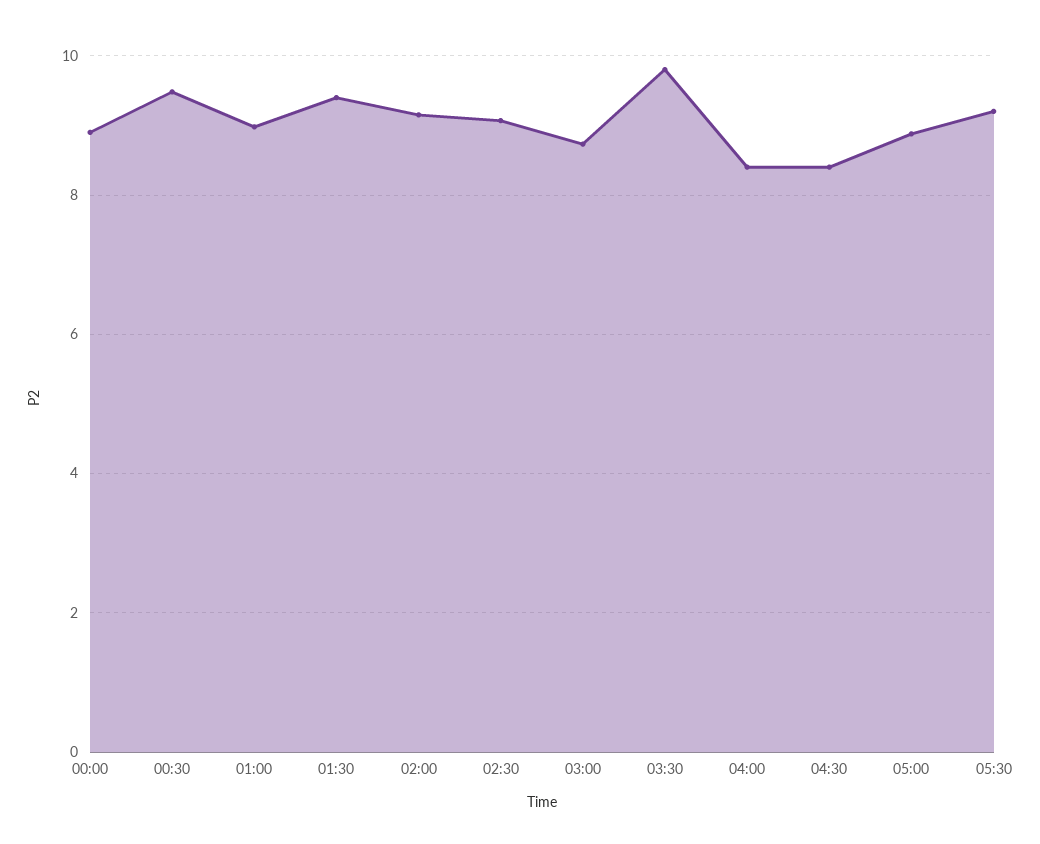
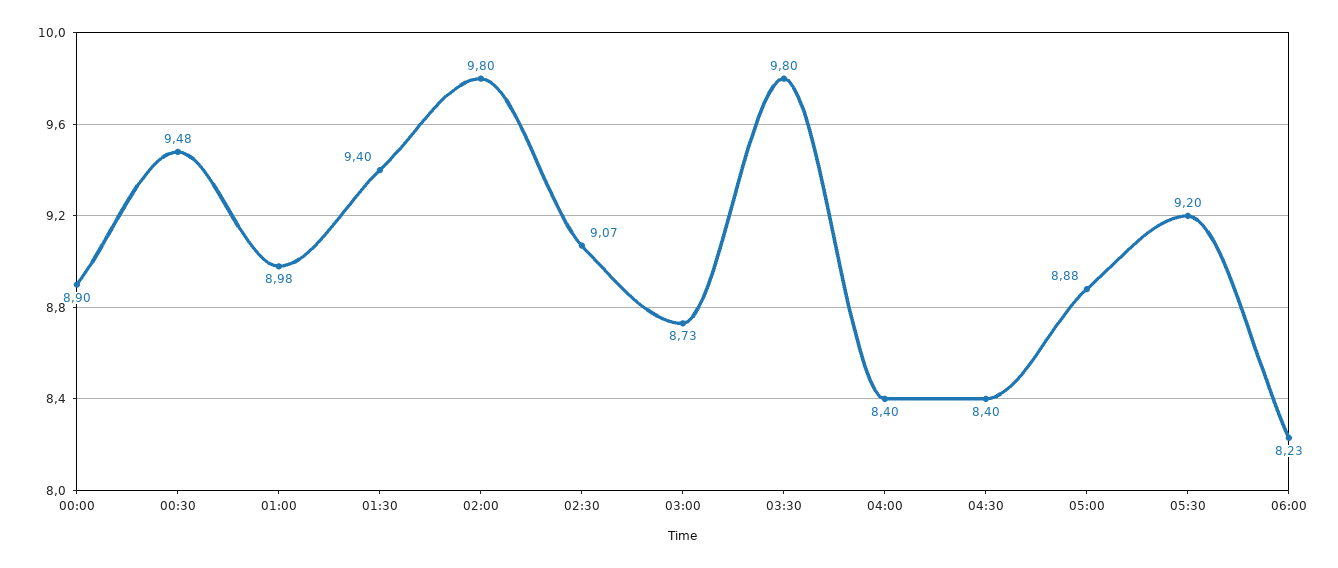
02:00: 9.2 -> 9.8
06:00: none -> 8.23

